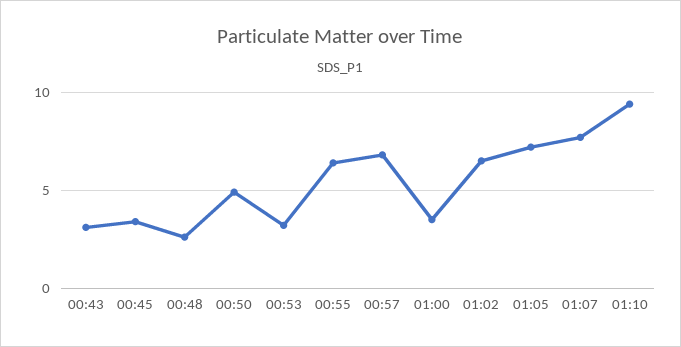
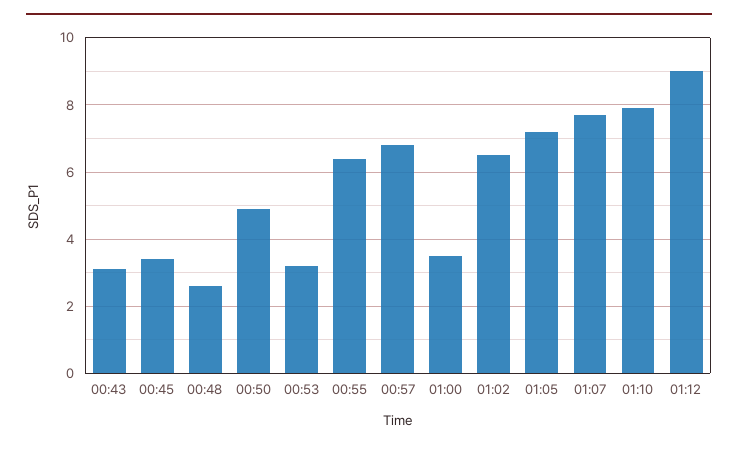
01:10: 9.5 -> 8
01:12: none -> 9

